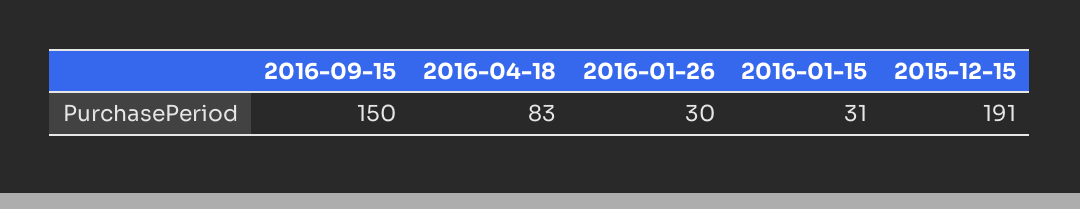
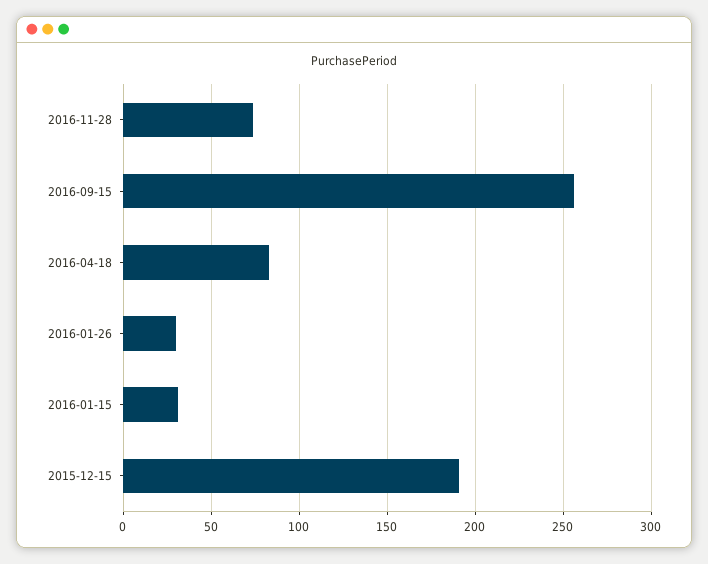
2016-09-15: 150 -> 255
2016-11-28: none -> 75

